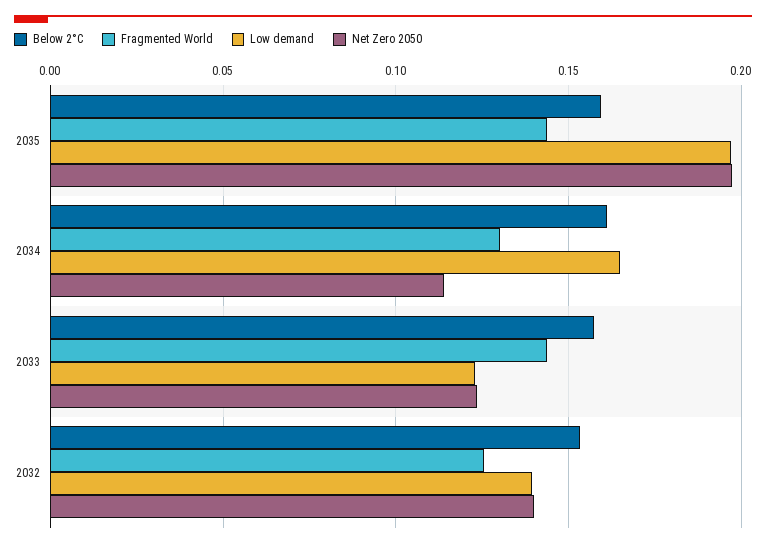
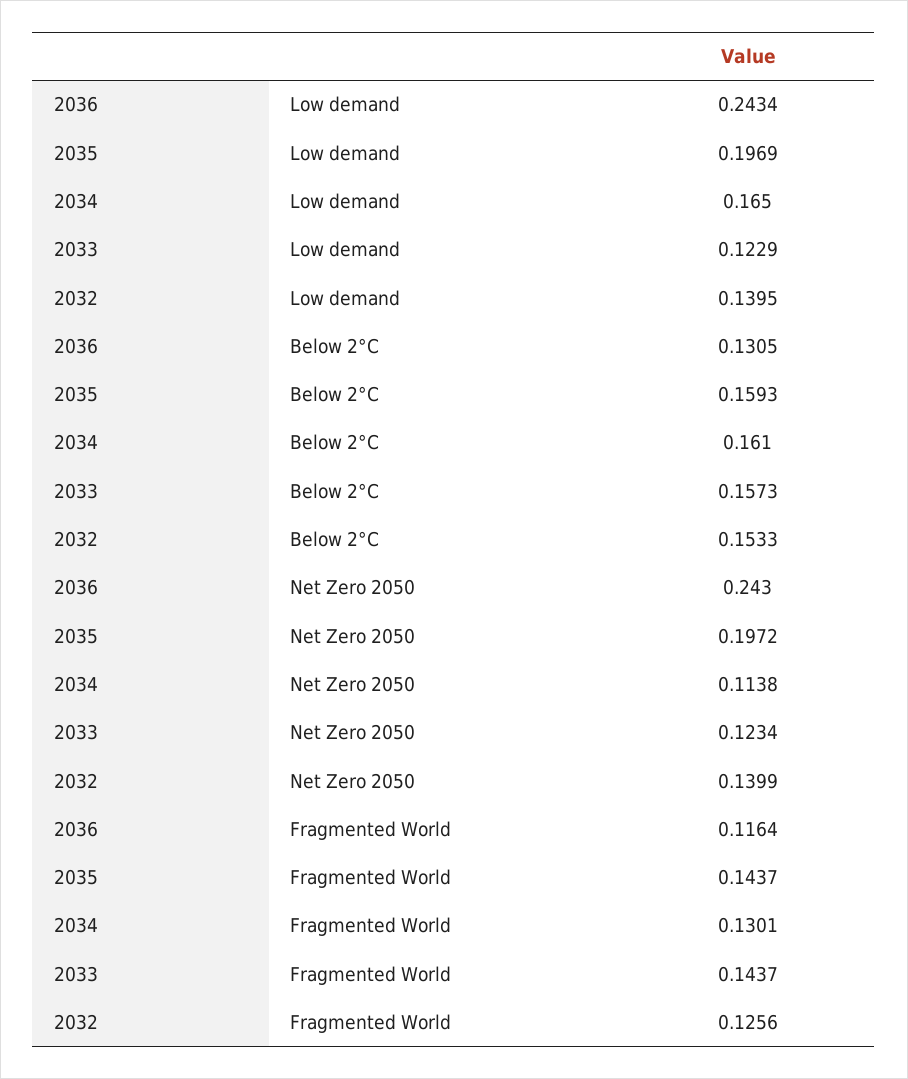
Low demand, 2036: none -> 0.2434
Below 2°C, 2036: none -> 0.1305
Net Zero 2050, 2036: none -> 0.243
Fragmented World, 2036: none -> 0.1164

